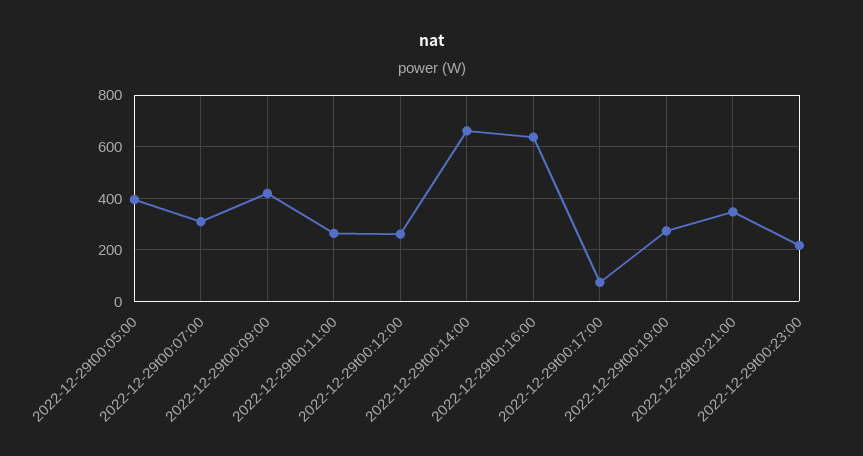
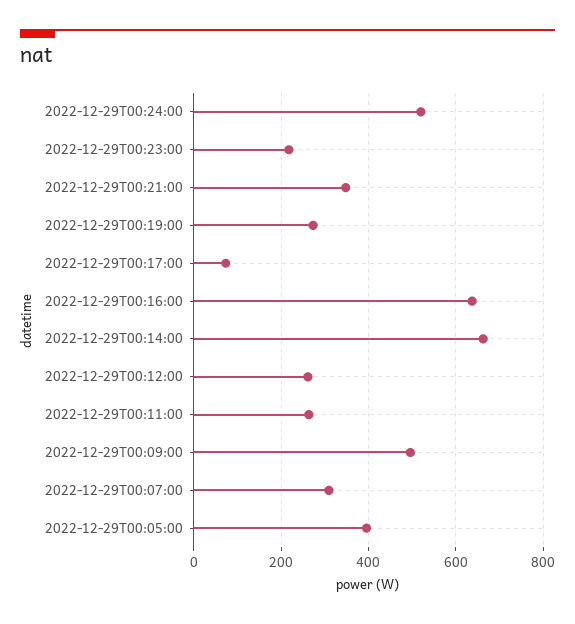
2022-12-29t00:09:00: 425 -> 500
2022-12-29T00:24:00: none -> 520

